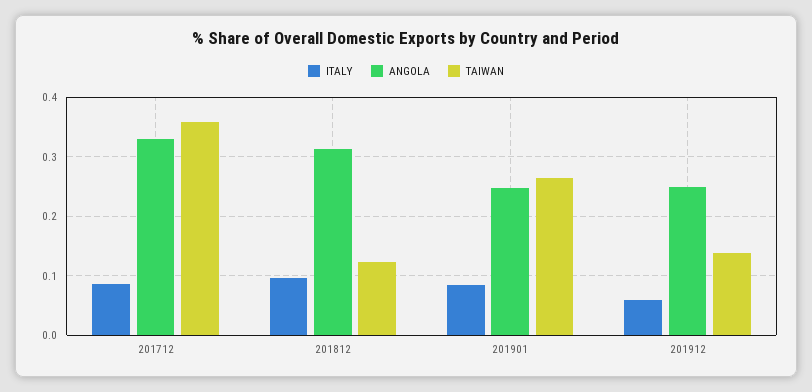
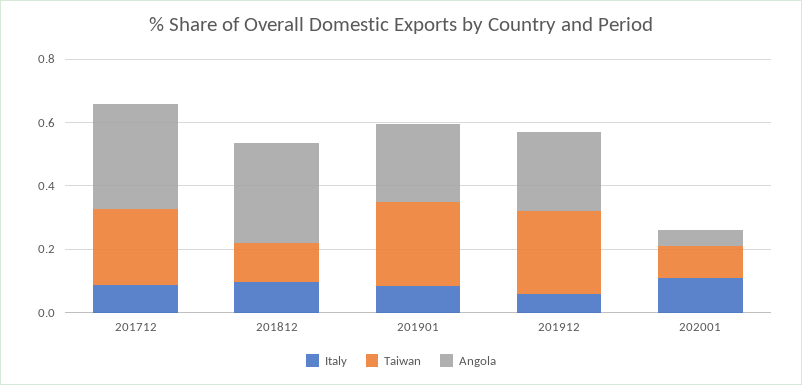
TAIWAN, 201712: 0.36 -> 0.25
TAIWAN, 201912: 0.14 -> 0.25
ITALY, 202001: none -> 0.1
TAIWAN, 202001: none -> 0.1
ANGOLA, 202001: none -> 0.05

